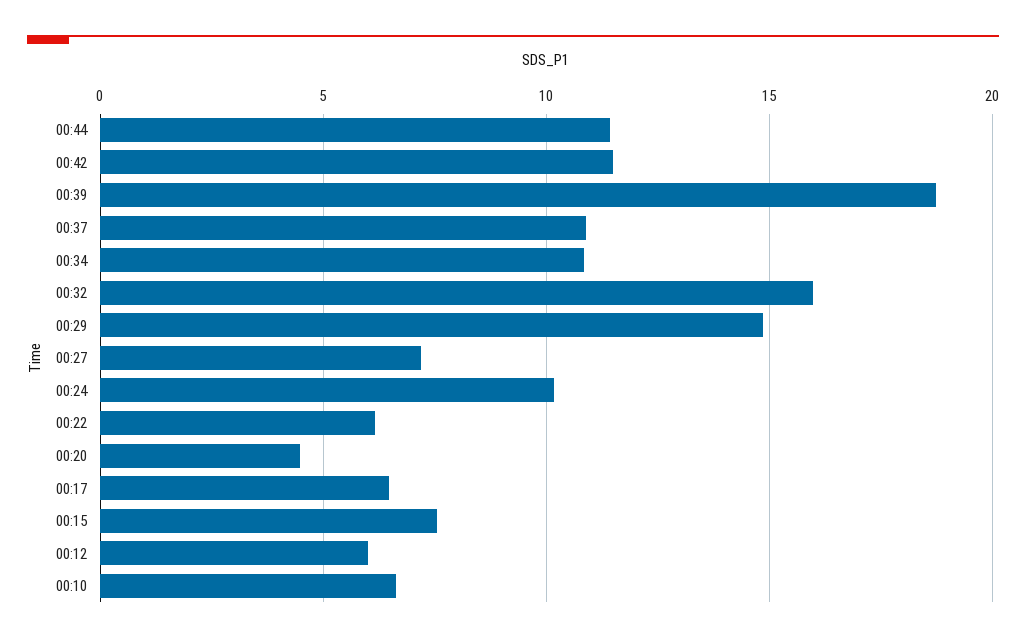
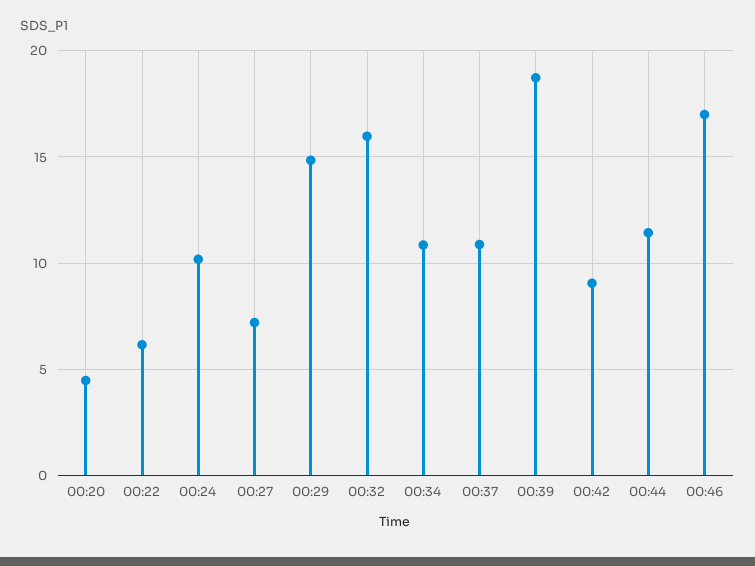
00:42: 11.5 -> 9
00:17: 6.5 -> none
00:15: 7.5 -> none
00:12: 6 -> none
00:10: 6.5 -> none
00:46: none -> 17

